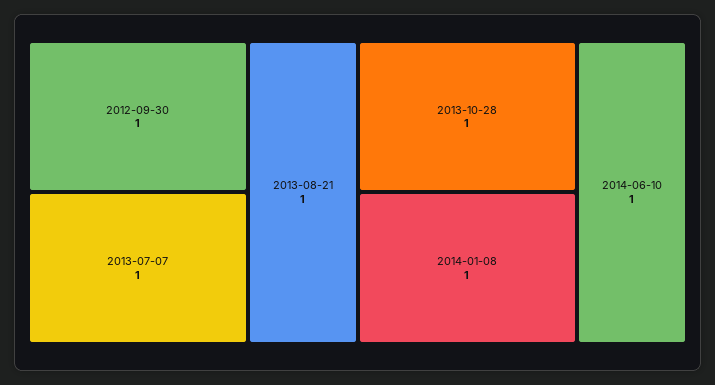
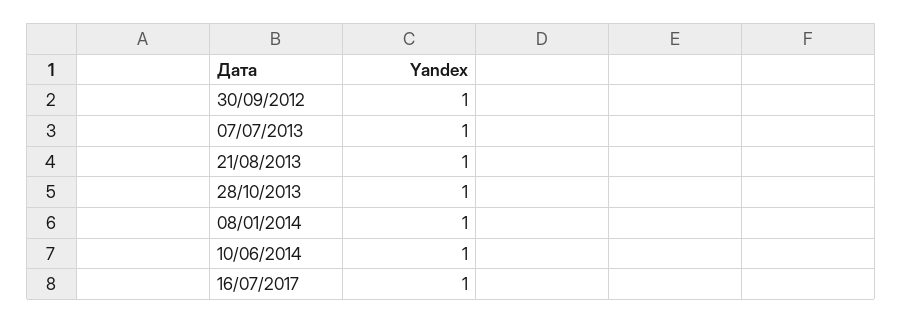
16/07/2017: none -> 1

